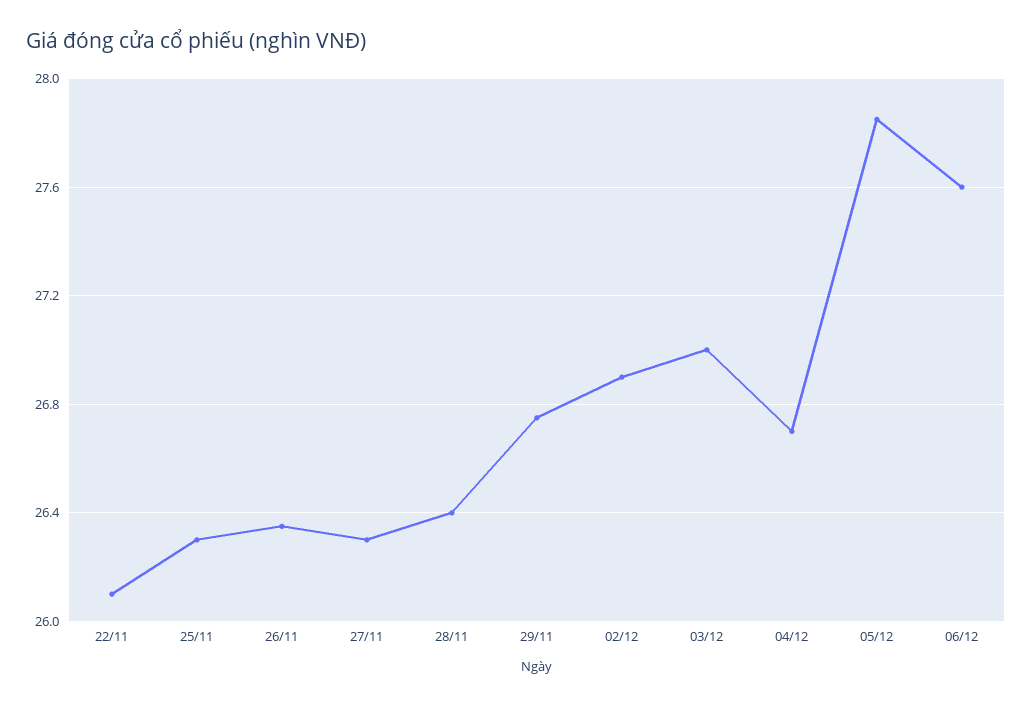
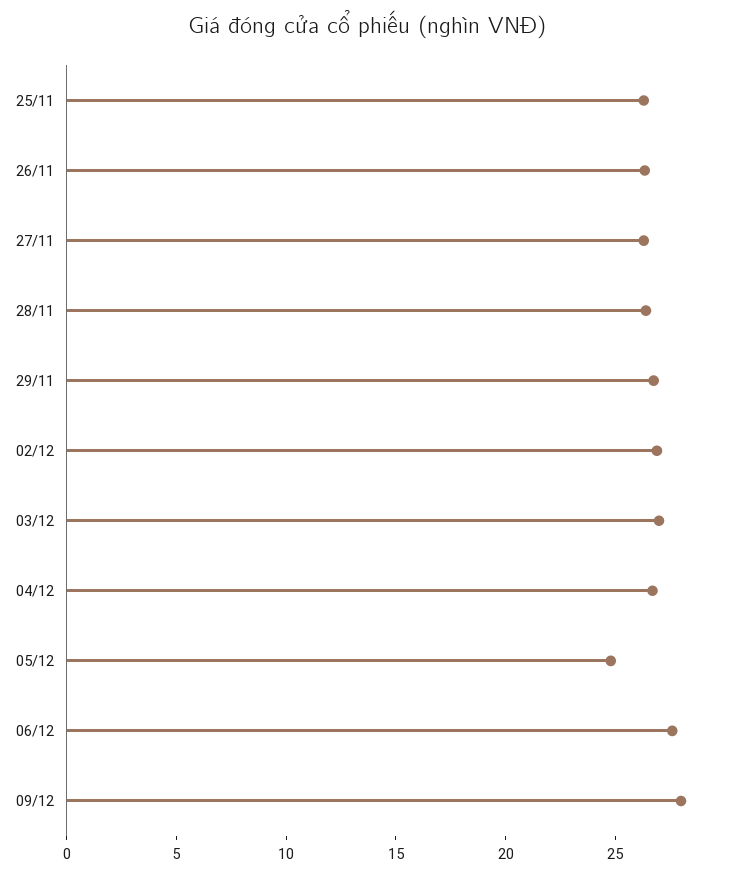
22/11: 26.1 -> none
05/12: 27.85 -> 25
09/12: none -> 28

